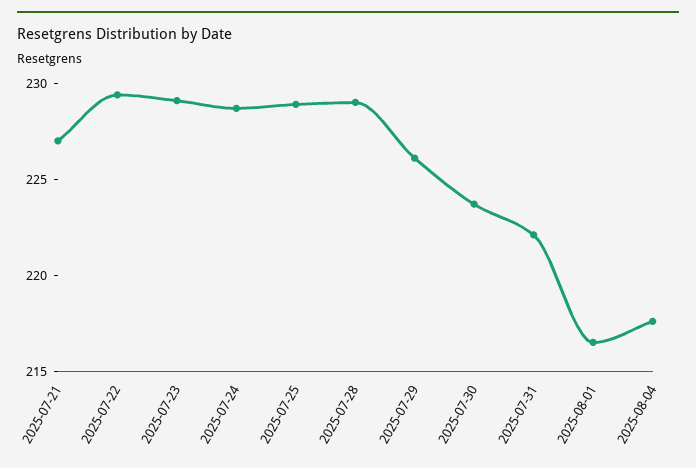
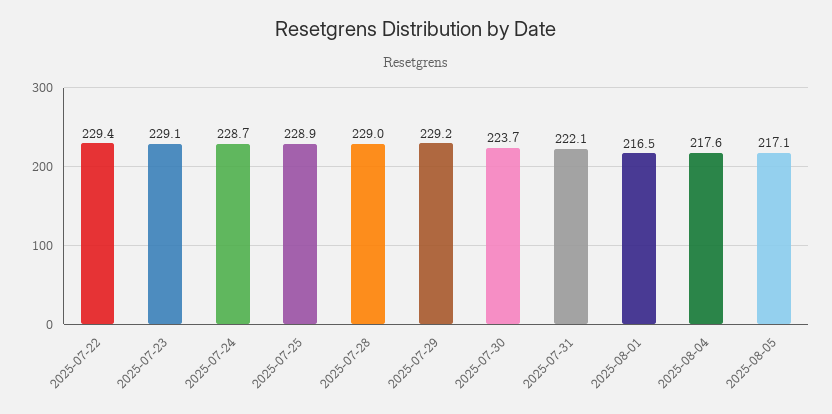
2025-07-21: 227 -> none
2025-07-29: 226 -> 229.2
2025-08-05: none -> 217.1

